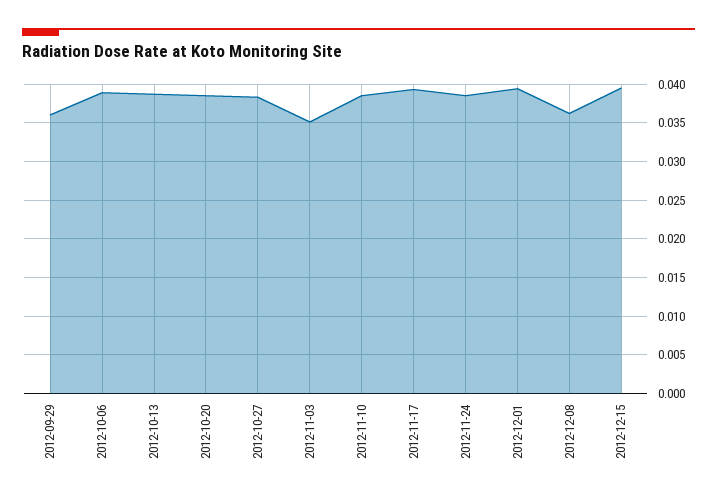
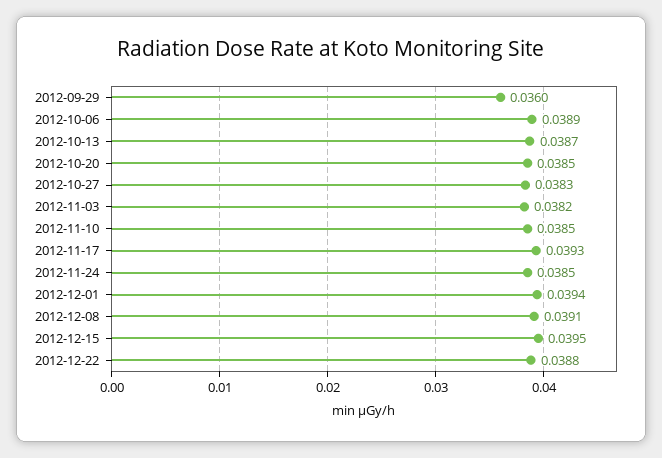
2012-11-03: 0.035 -> 0.0382
2012-12-08: 0.036 -> 0.0391
2012-12-22: none -> 0.0388

